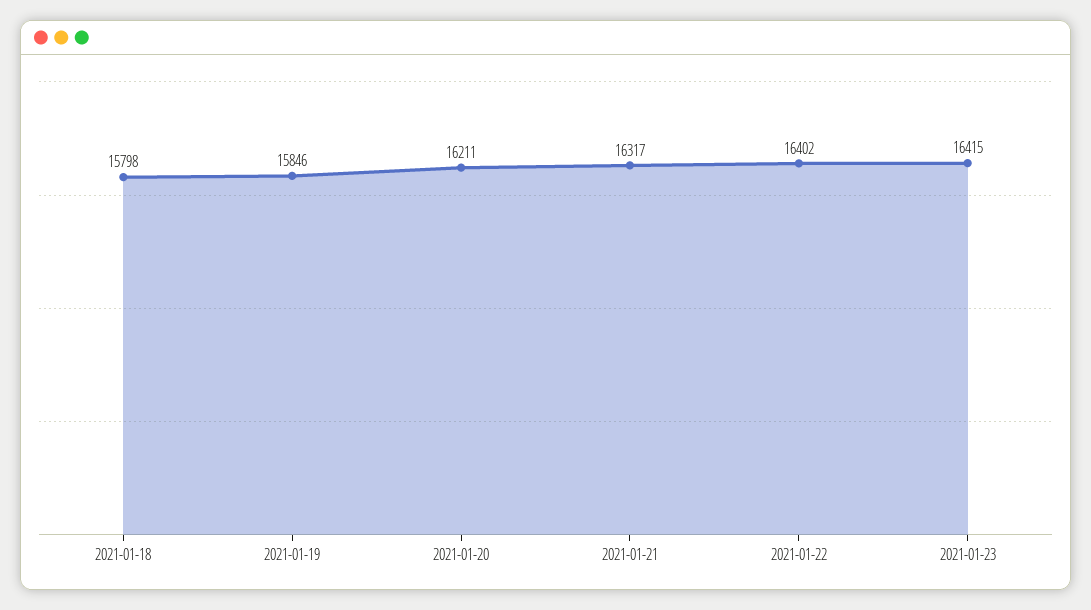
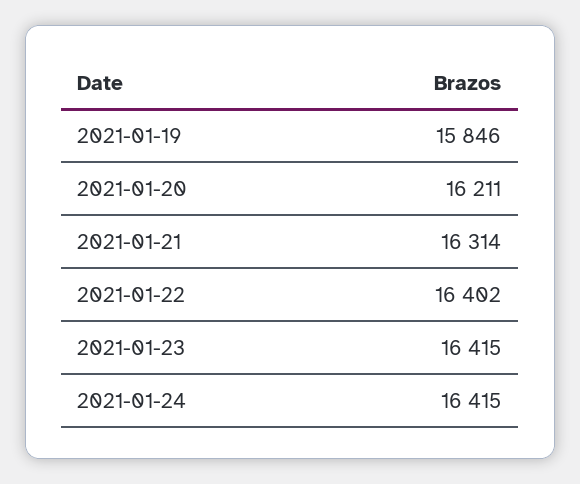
2021-01-18: 15798 -> none
2021-01-21: 16317 -> 16314
2021-01-24: none -> 16415

